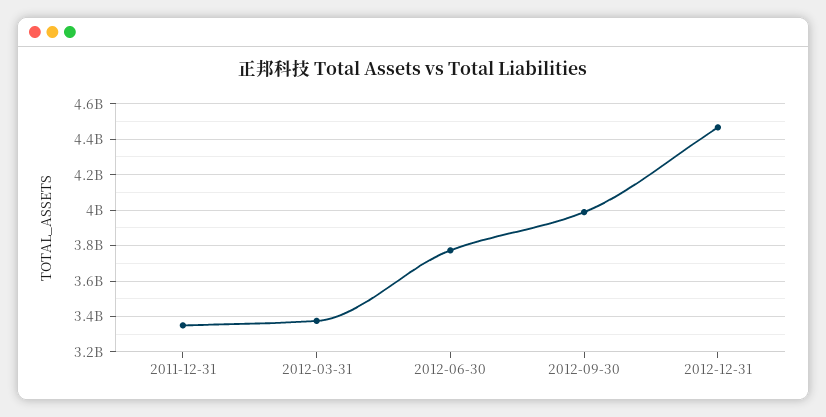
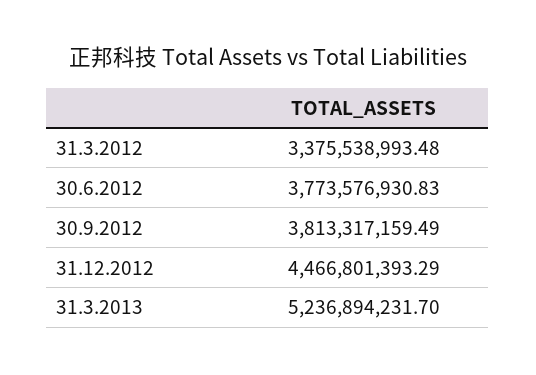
2011-12-31: 3350000000 -> none
2012-09-30: 4000000000 -> 3813317159.49
31.3.2013: none -> 5236894231.7

